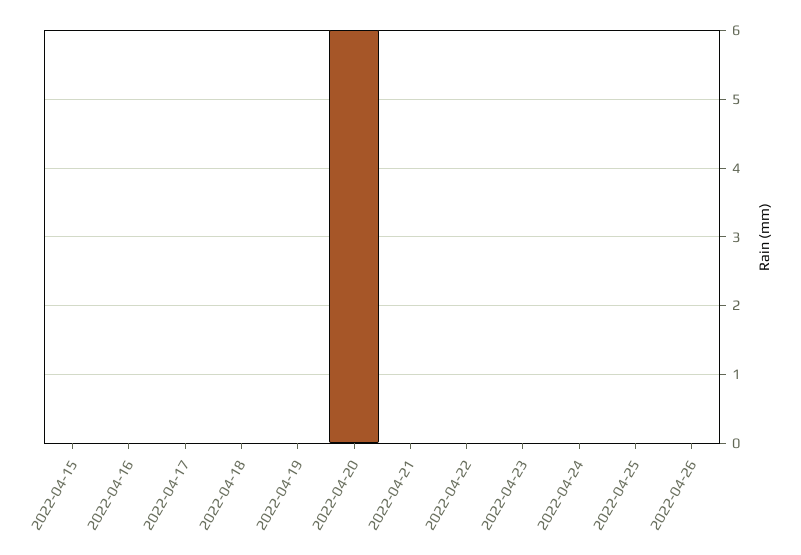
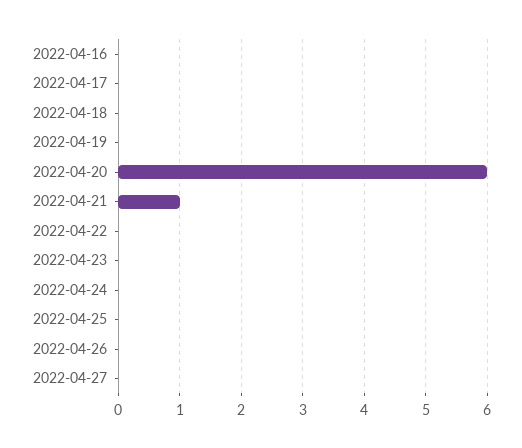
2022-04-15: 0 -> none
2022-04-21: 0 -> 1
2022-04-27: none -> 0

